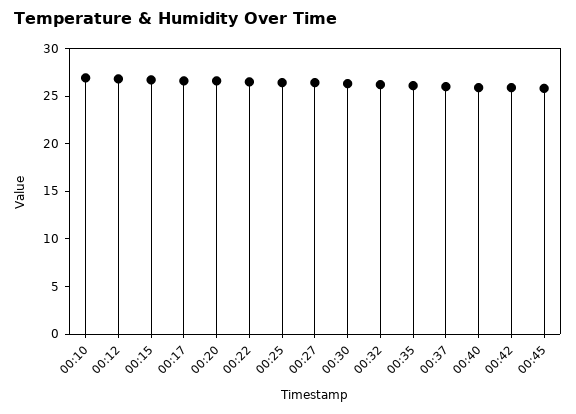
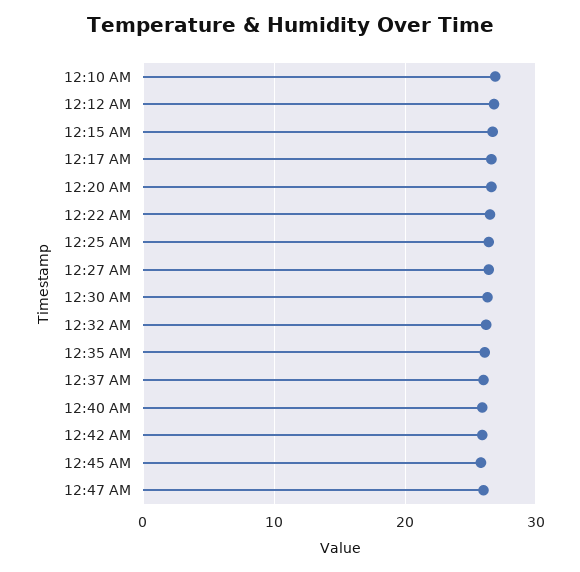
12:47 AM: none -> 26

